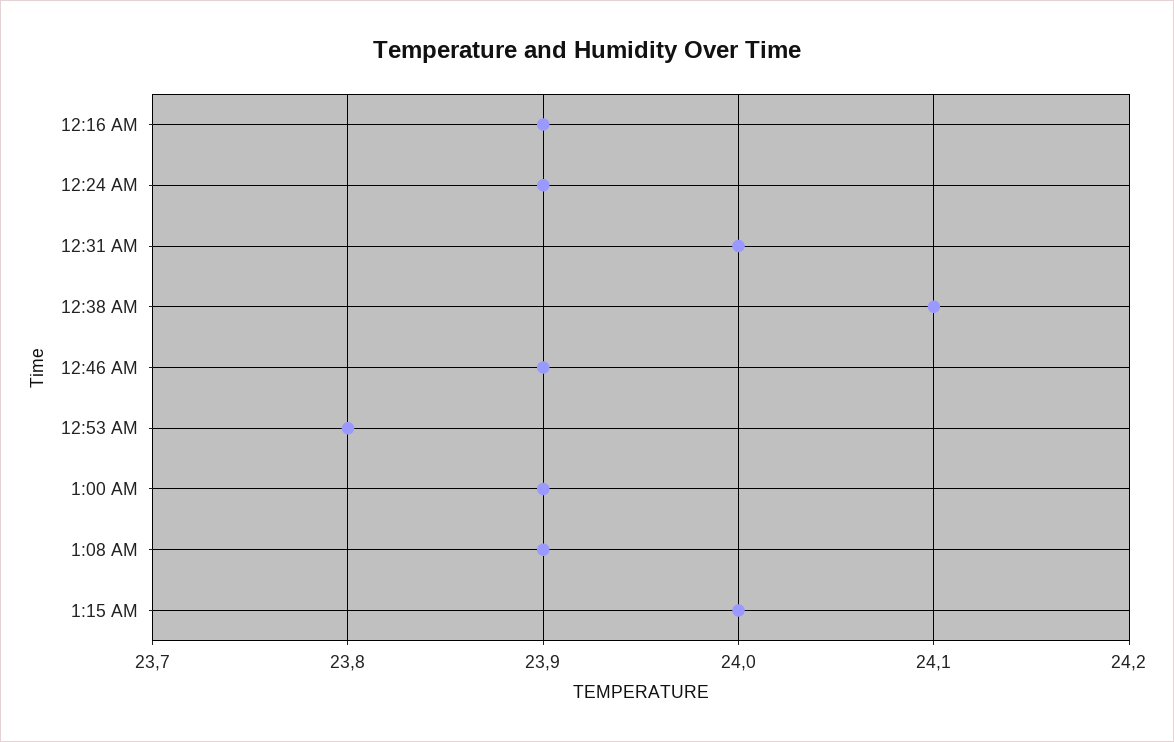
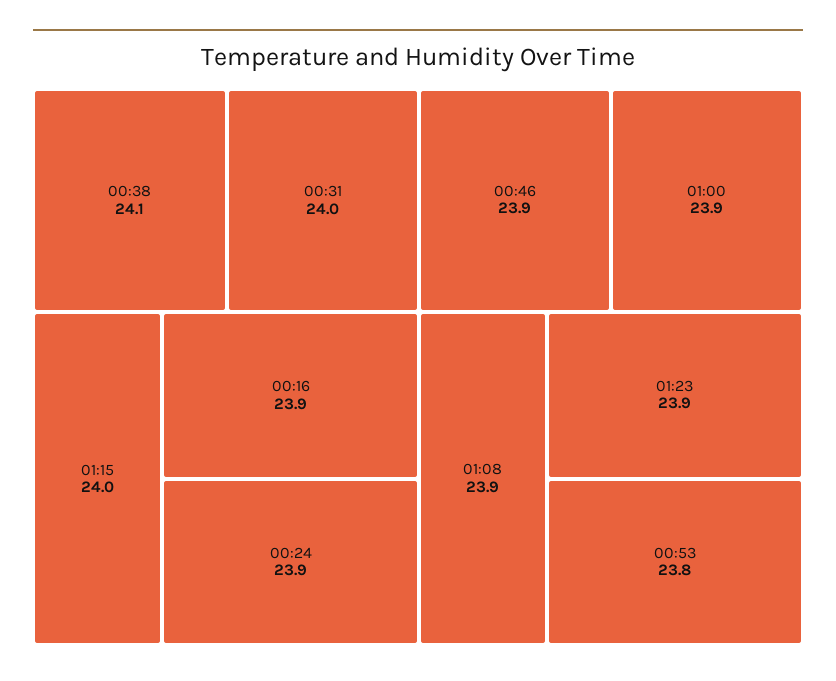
01:23: none -> 23.9

